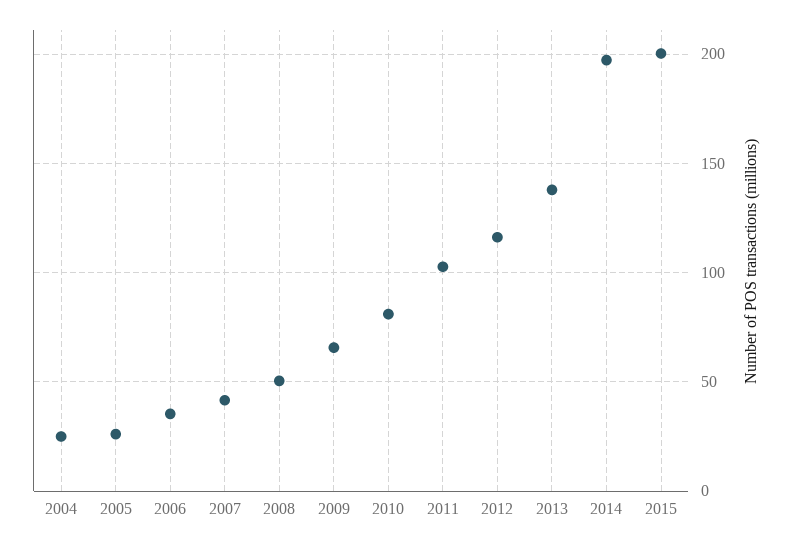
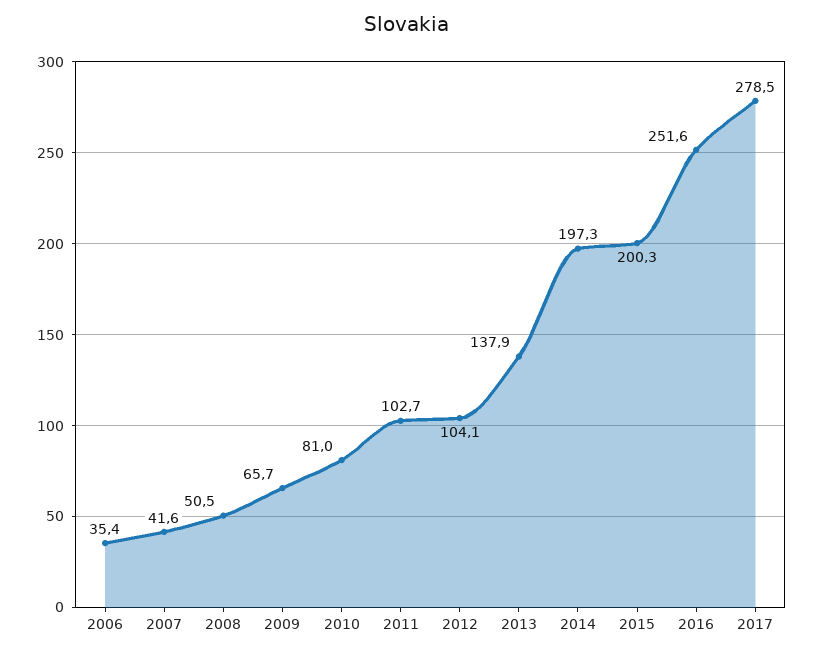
2004: 25 -> none
2005: 25 -> none
2012: 115 -> 104.1
2016: none -> 251.6
2017: none -> 278.5

